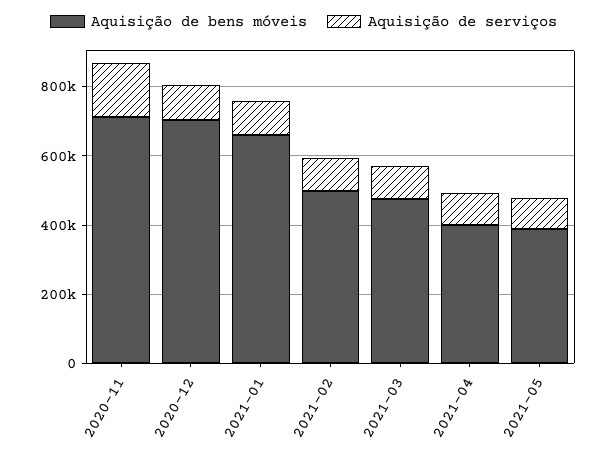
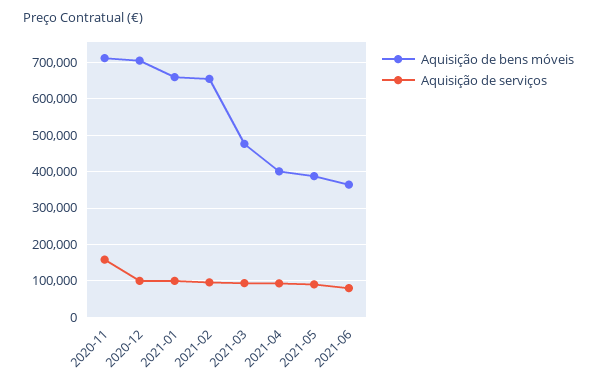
Aquisição de bens móveis, 2021-02: 500000 -> 660000
Aquisição de bens móveis, 2021-06: none -> 360000
Aquisição de serviços, 2021-06: none -> 80000

